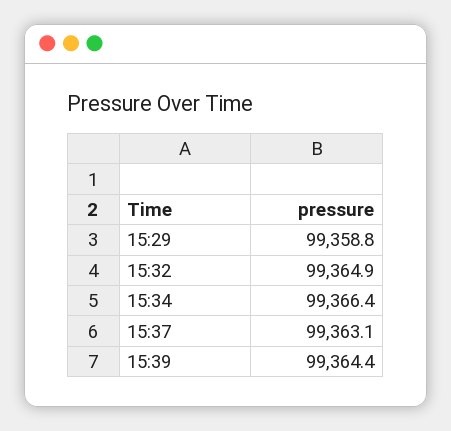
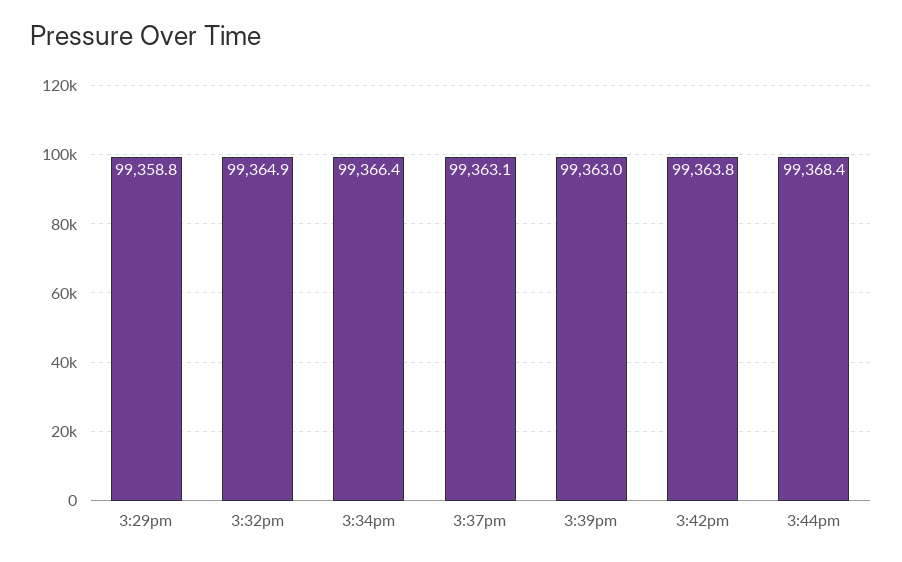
15:39: 99364.4 -> 99363
3:42pm: none -> 99363.8
3:44pm: none -> 99368.4

